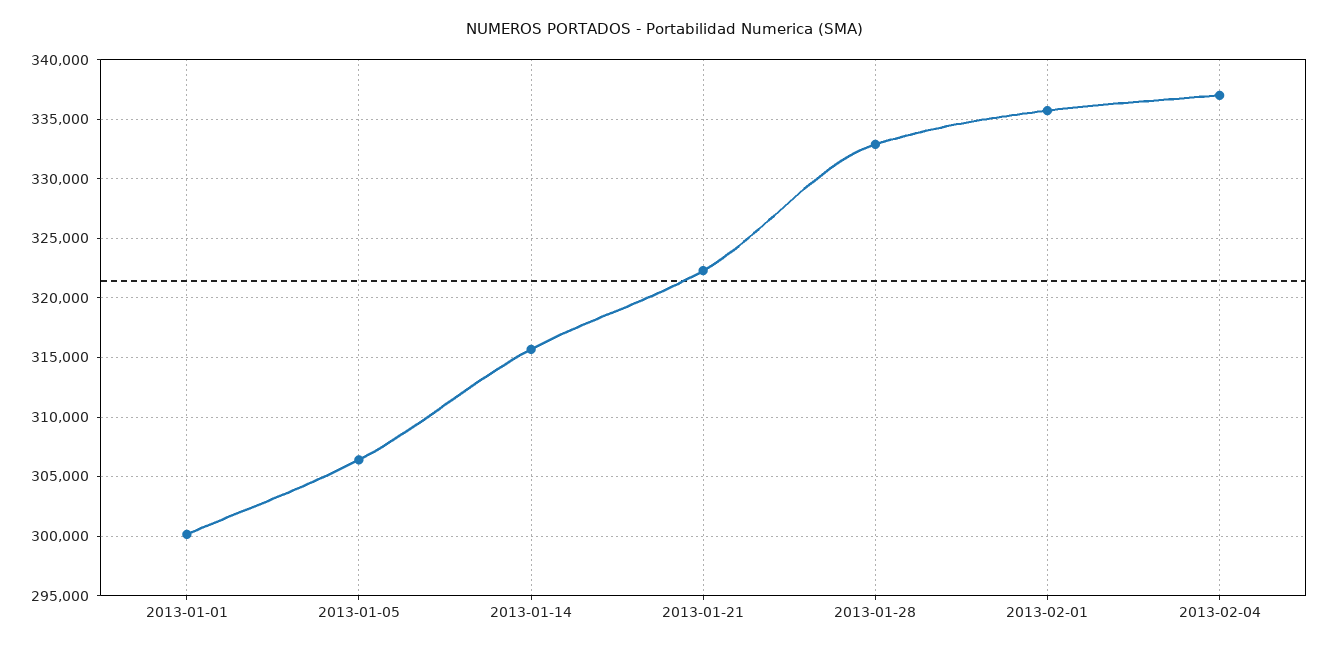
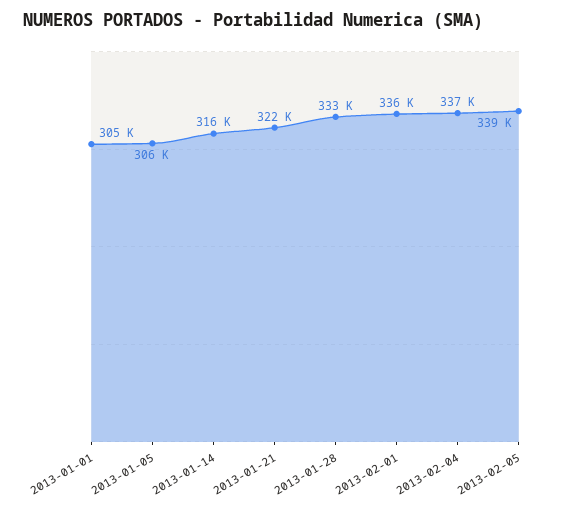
2013-01-01: 300000 -> 305000
2013-02-05: none -> 339000

